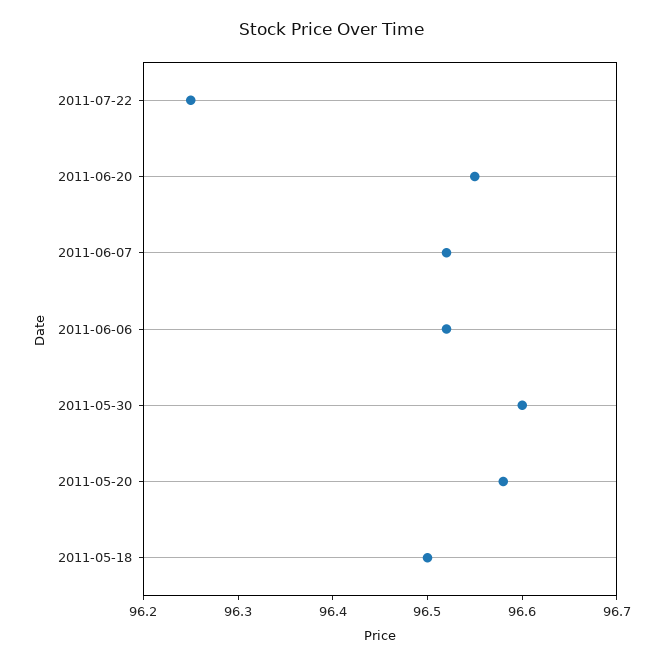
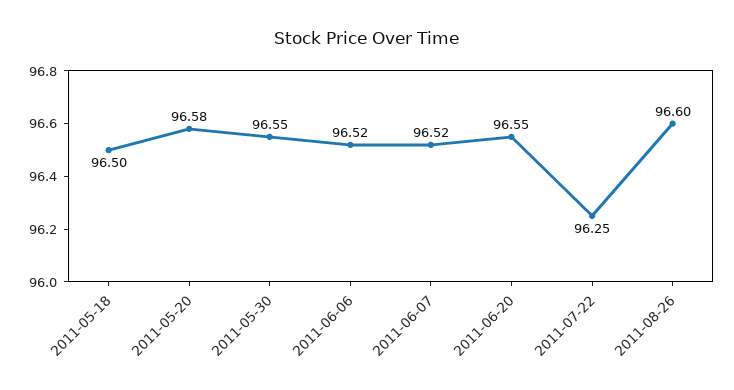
2011-05-30: 96.6 -> 96.55
2011-08-26: none -> 96.6

